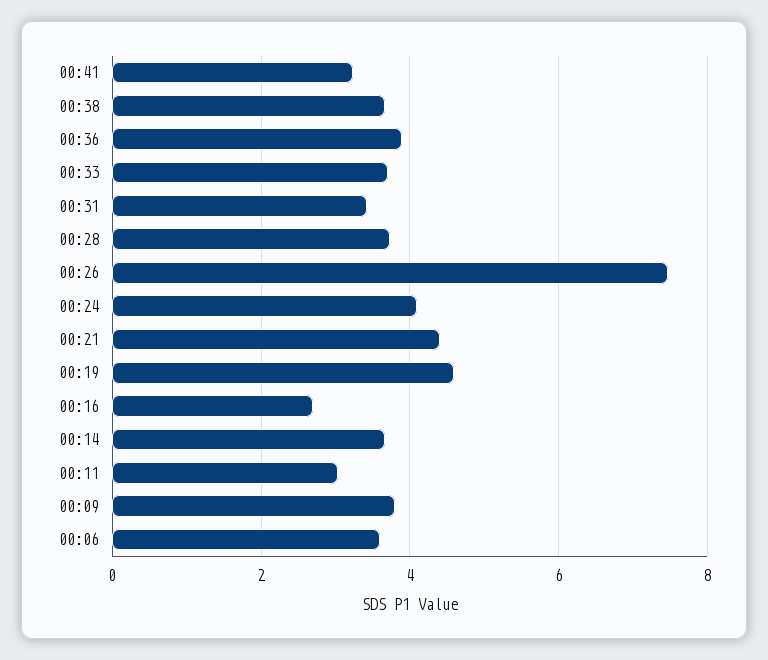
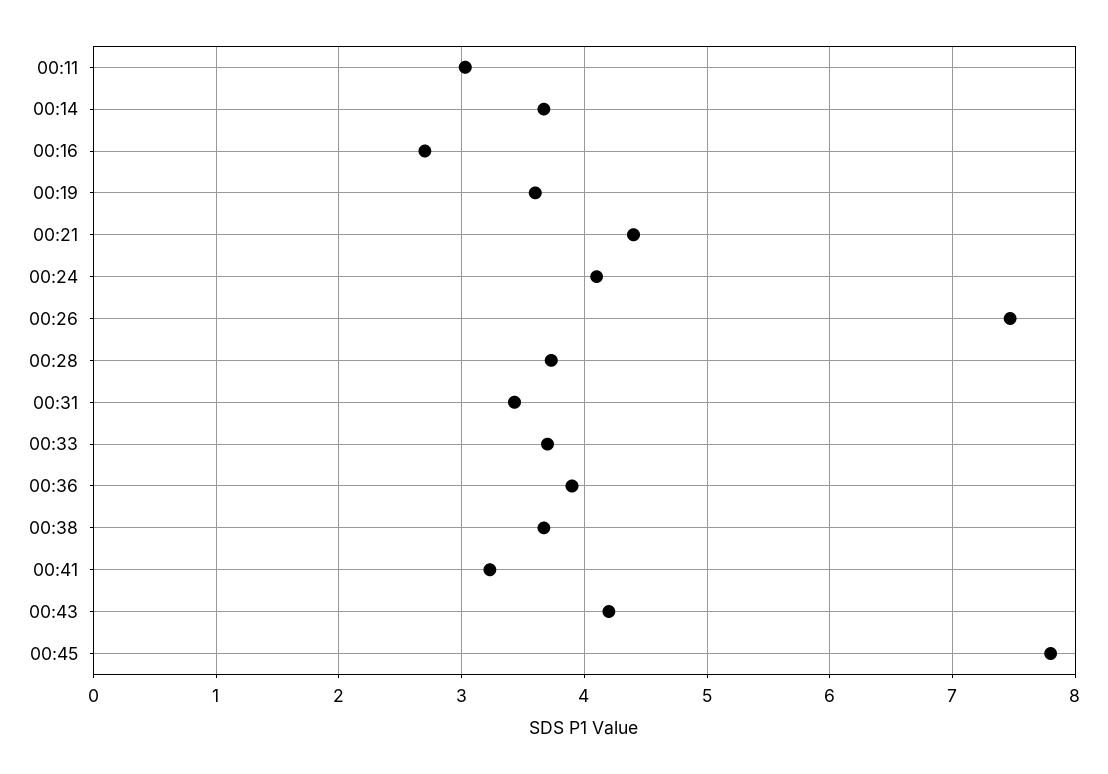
00:19: 4.6 -> 3.6
00:09: 3.8 -> none
00:06: 3.6 -> none
00:43: none -> 4.2
00:45: none -> 7.8

